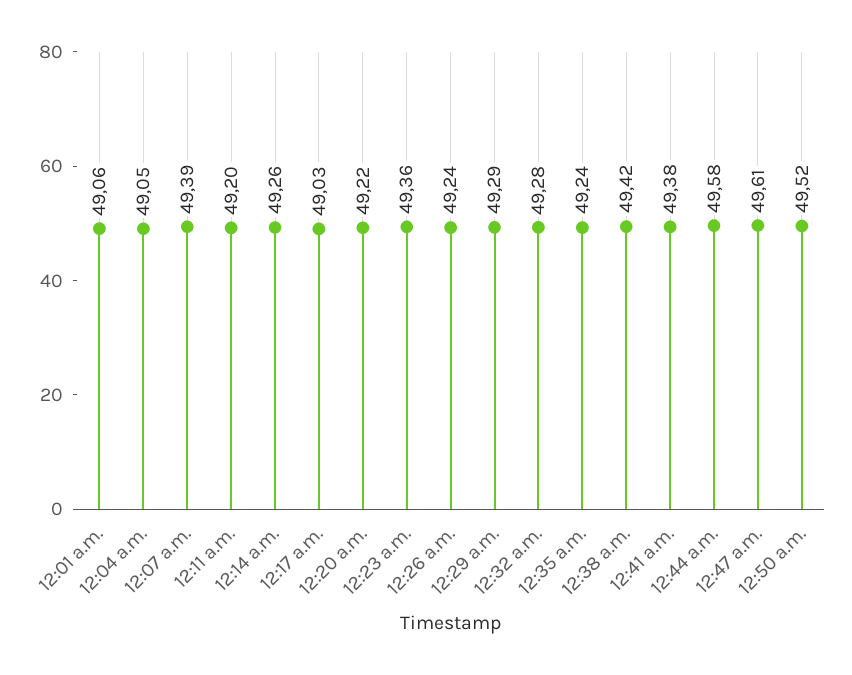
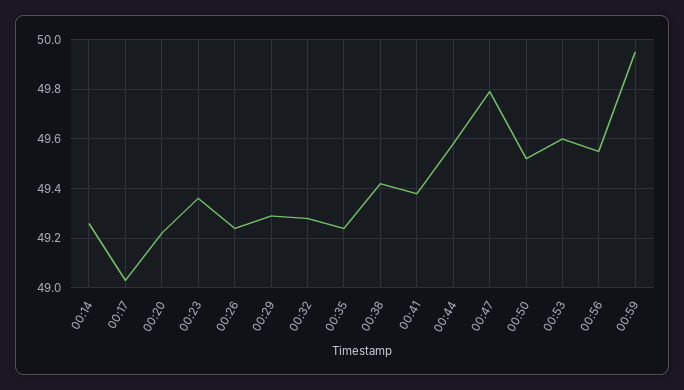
12:01 a.m.: 49.06 -> none
12:04 a.m.: 49.05 -> none
12:07 a.m.: 49.39 -> none
12:11 a.m.: 49.2 -> none
12:47 a.m.: 49.61 -> 49.8
00:53: none -> 49.6
00:56: none -> 49.55
00:59: none -> 49.95

